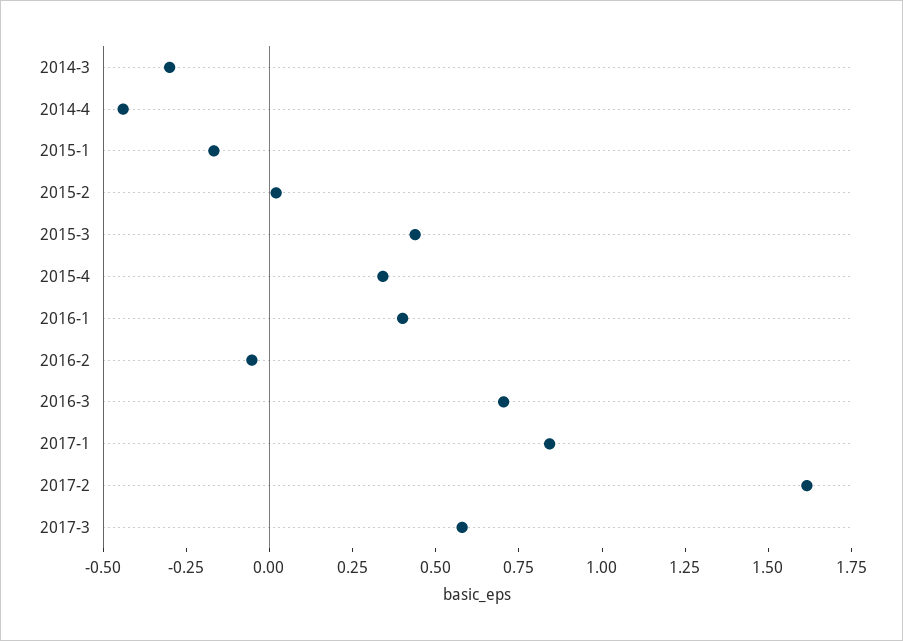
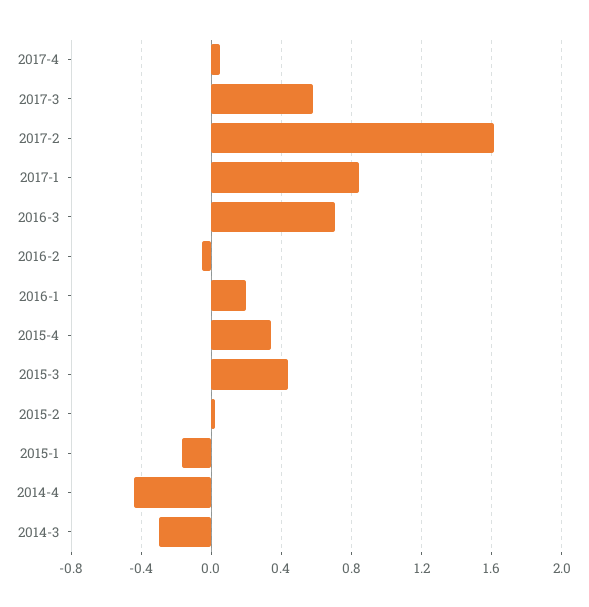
2016-1: 0.4 -> 0.2
2017-4: none -> 0.05

